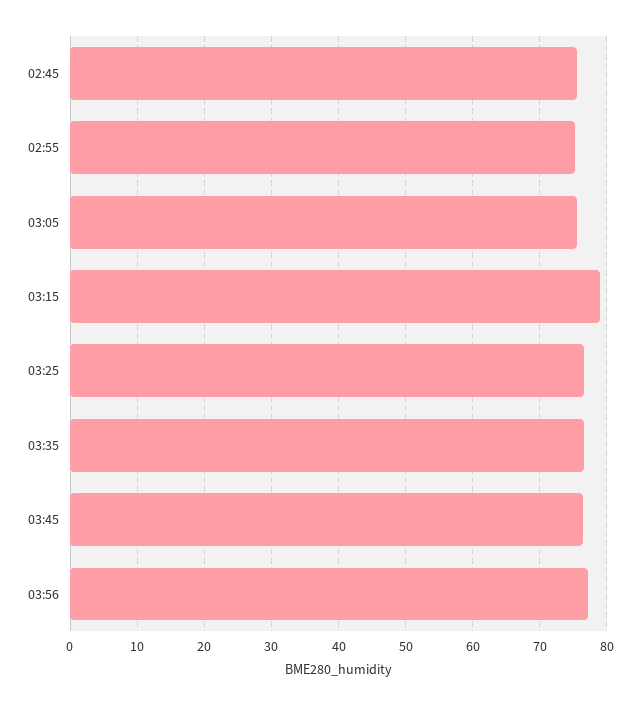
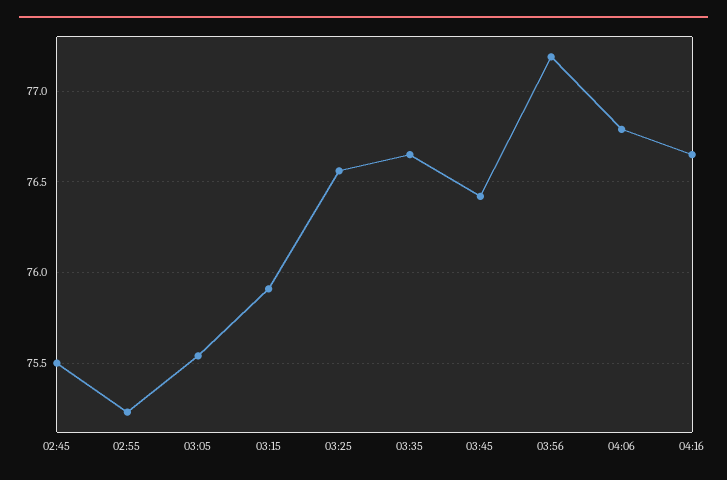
03:15: 79 -> 75.9
04:06: none -> 76.8
04:16: none -> 76.65

